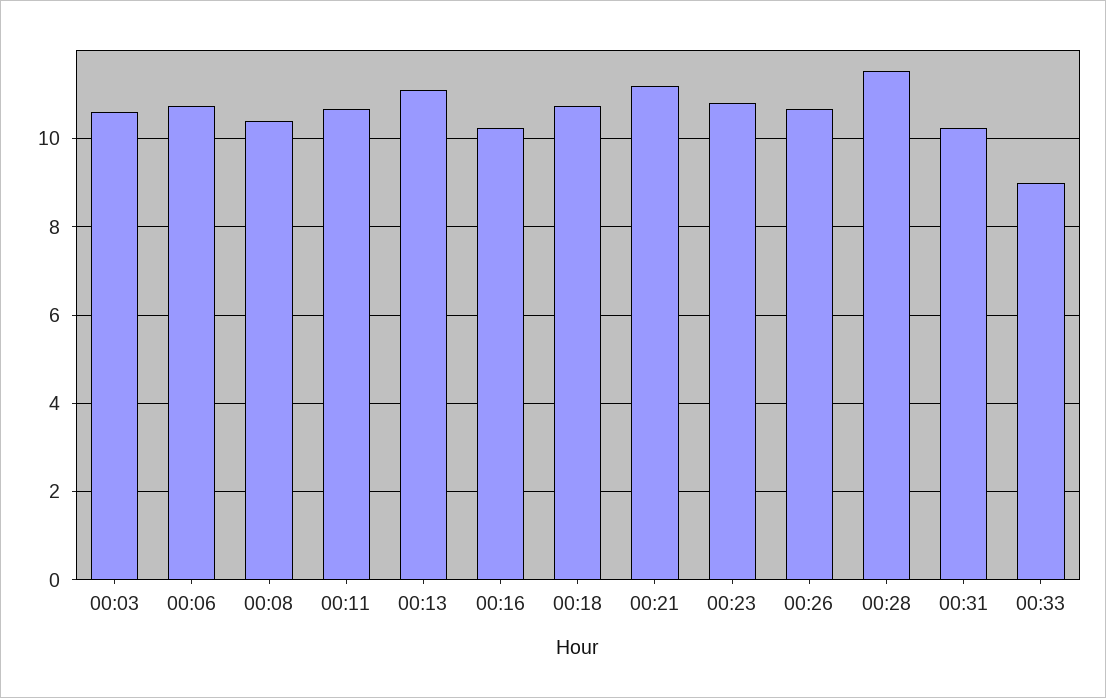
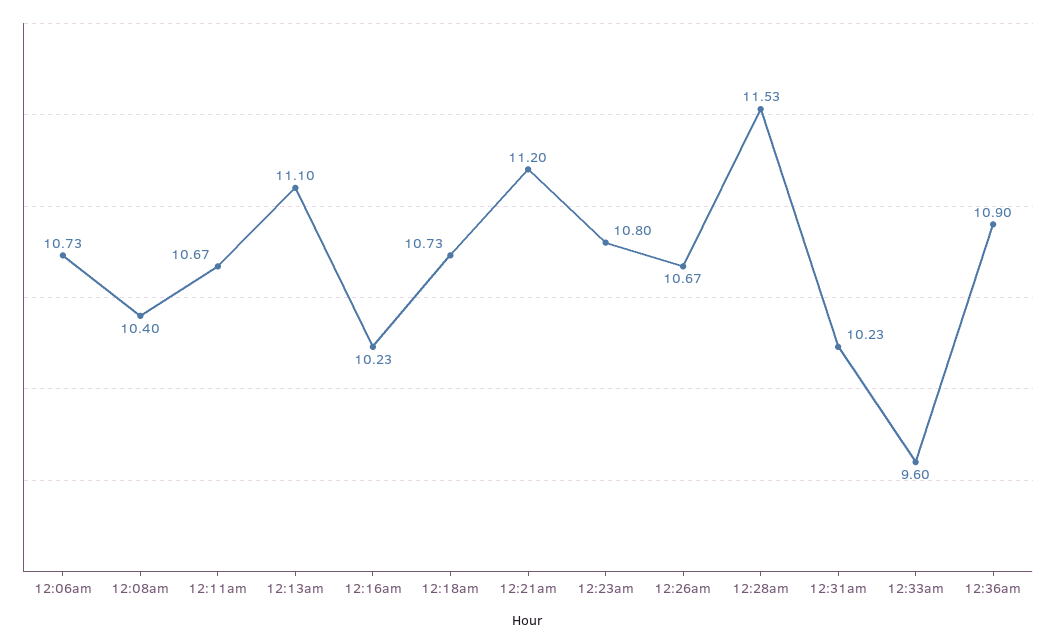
00:03: 10.6 -> none
00:33: 9 -> 9.6
12:36am: none -> 10.9

